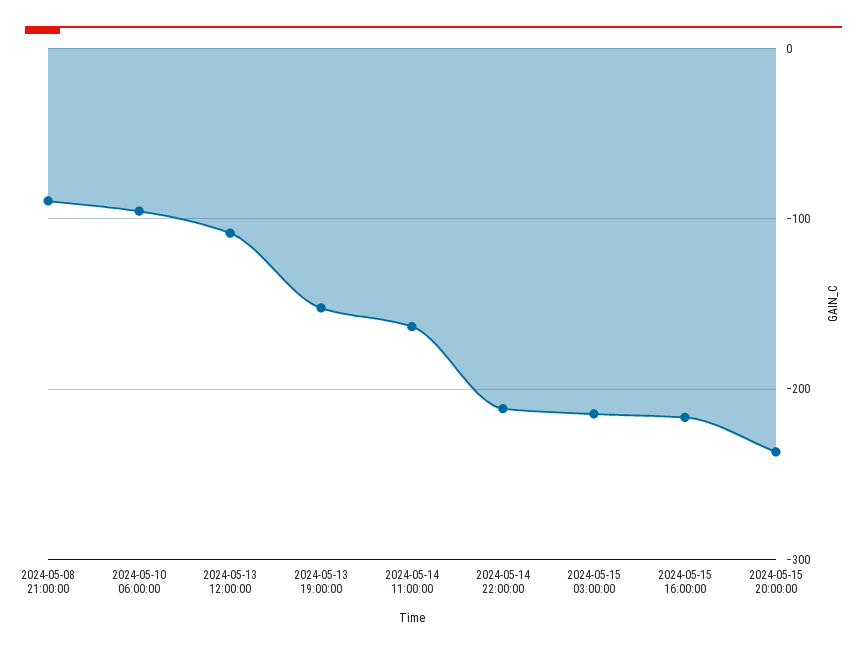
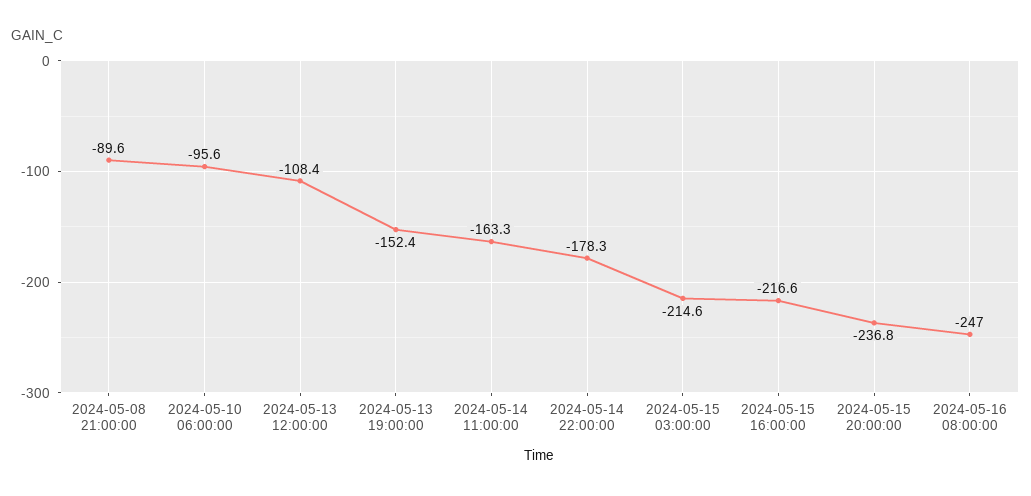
2024-05-14 22:00:00: -210 -> -178.3
2024-05-16 08:00:00: none -> -247

